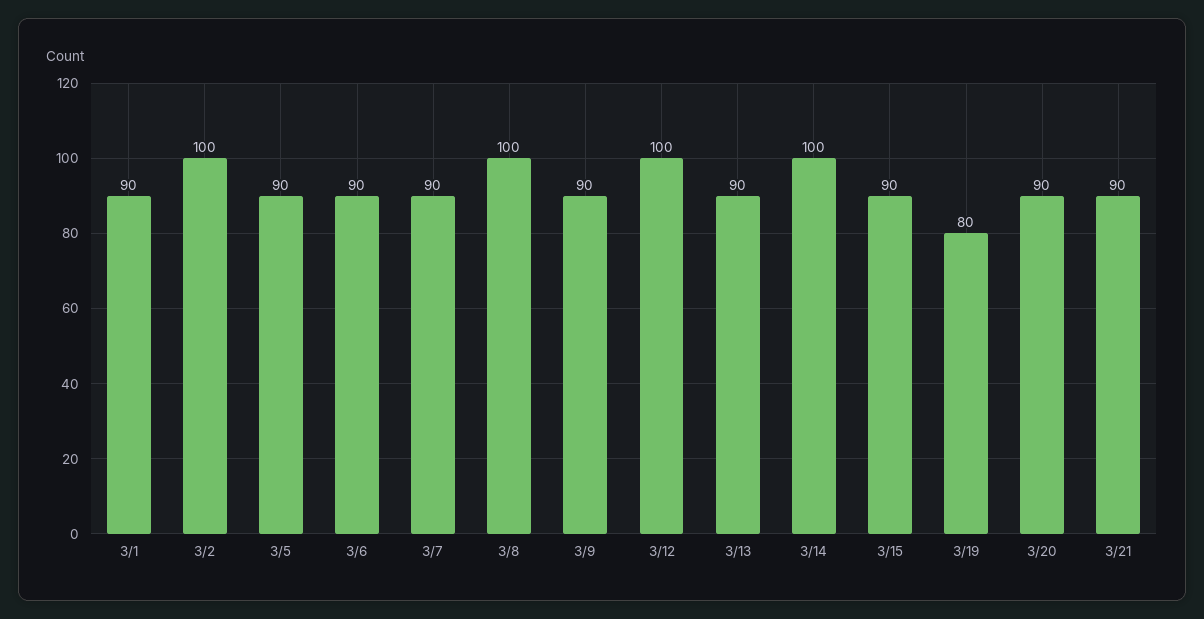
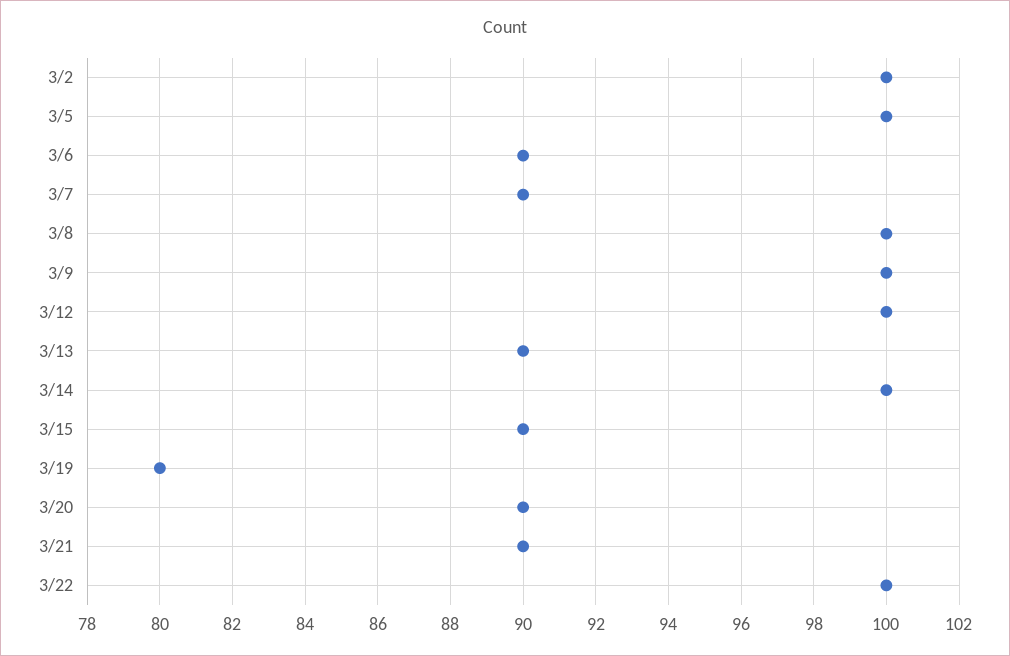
3/1: 90 -> none
3/5: 90 -> 100
3/9: 90 -> 100
3/22: none -> 100

